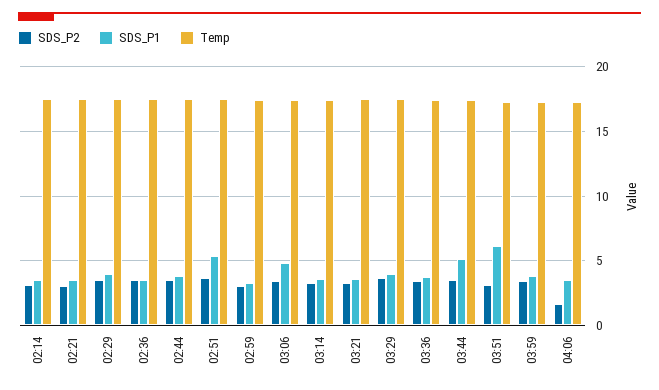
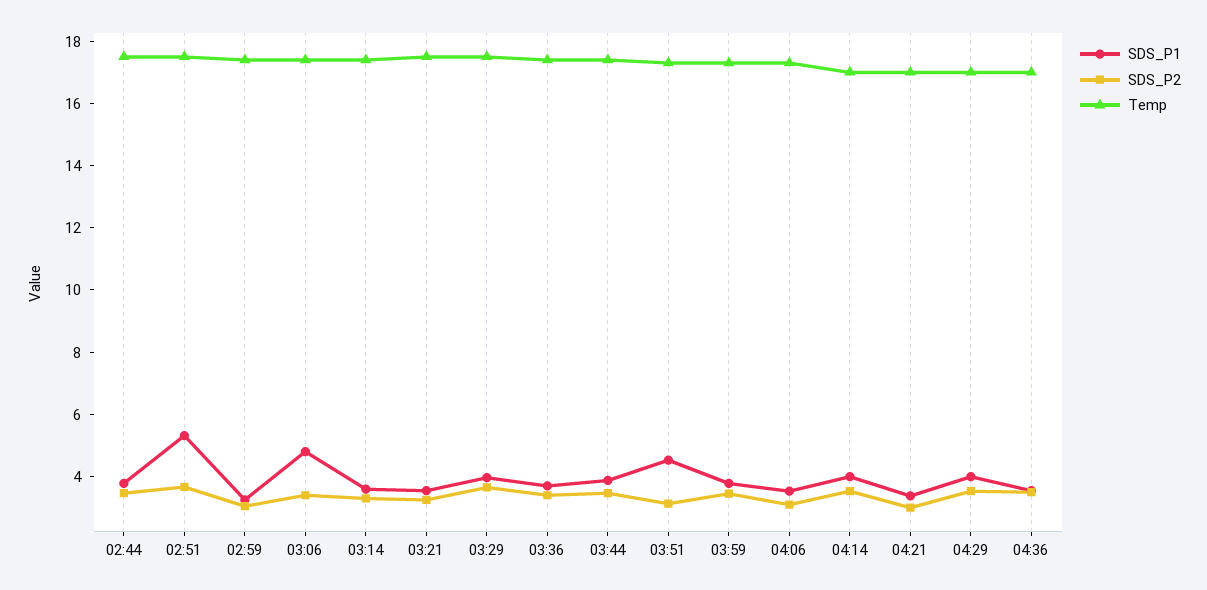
SDS_P2, 02:14: 3 -> none
SDS_P1, 02:14: 3.5 -> none
Temp, 02:14: 17.5 -> none
SDS_P2, 02:21: 3 -> none
SDS_P1, 02:21: 3.5 -> none
Temp, 02:21: 17.5 -> none
SDS_P2, 02:29: 3.5 -> none
SDS_P1, 02:29: 4 -> none
Temp, 02:29: 17.5 -> none
SDS_P2, 02:36: 3.5 -> none
SDS_P1, 02:36: 3.5 -> none
Temp, 02:36: 17.5 -> none
SDS_P1, 03:44: 5 -> 4
SDS_P1, 03:51: 6 -> 4.5
SDS_P2, 04:06: 1.5 -> 3
SDS_P1, 04:14: none -> 4
SDS_P2, 04:14: none -> 3.5
Temp, 04:14: none -> 17
SDS_P1, 04:21: none -> 3.5
SDS_P2, 04:21: none -> 3
Temp, 04:21: none -> 17
SDS_P1, 04:29: none -> 4
SDS_P2, 04:29: none -> 3.5
Temp, 04:29: none -> 17
SDS_P1, 04:36: none -> 3.5
SDS_P2, 04:36: none -> 3.5
Temp, 04:36: none -> 17

